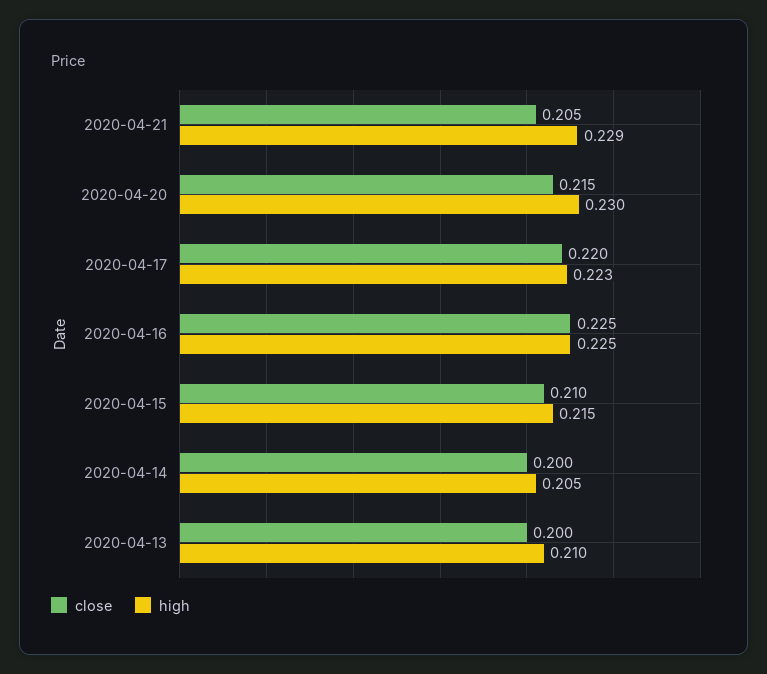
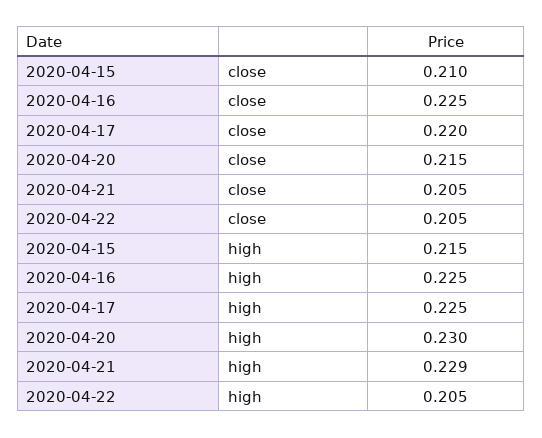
high, 2020-04-17: 0.223 -> 0.225
close, 2020-04-14: 0.2 -> none
high, 2020-04-14: 0.205 -> none
close, 2020-04-13: 0.2 -> none
high, 2020-04-13: 0.21 -> none
close, 2020-04-22: none -> 0.205
high, 2020-04-22: none -> 0.205

